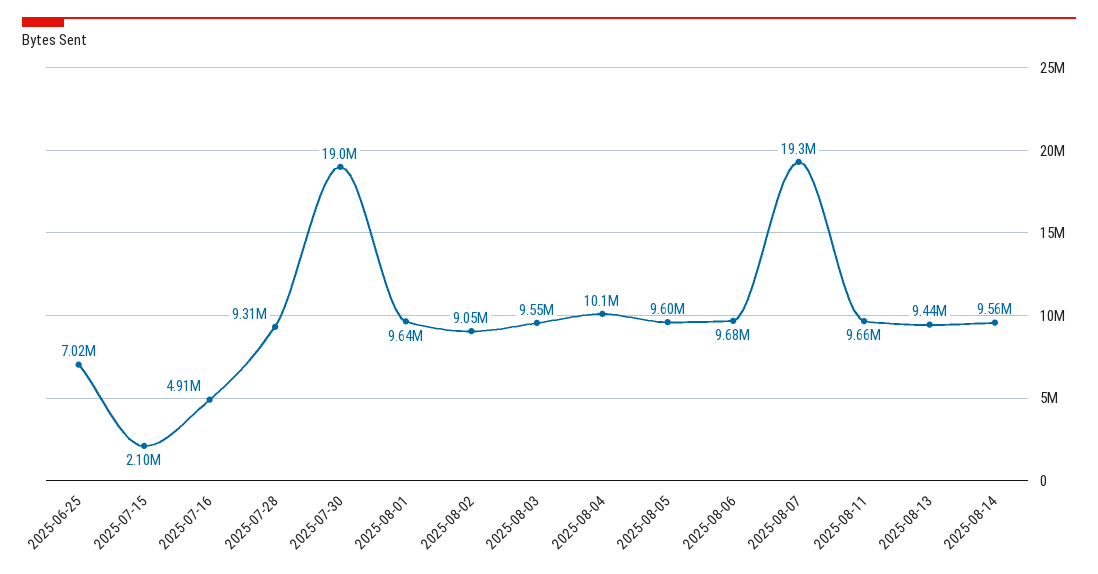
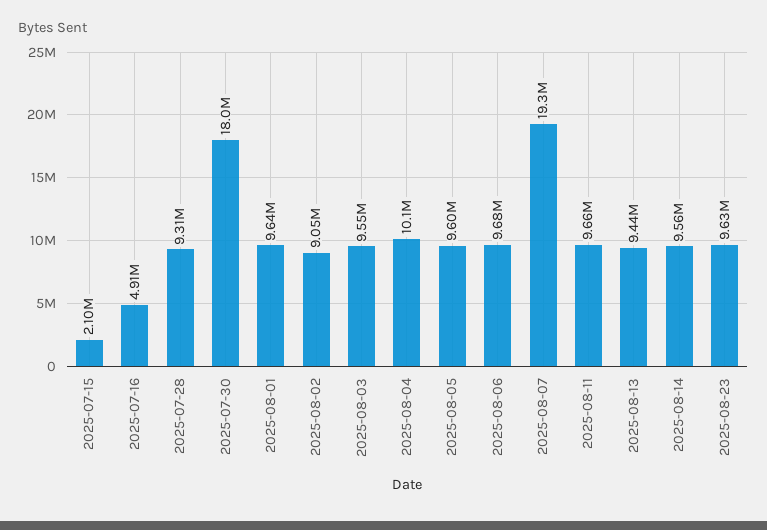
2025-06-25: 7020000 -> none
2025-07-30: 19000000 -> 18000000
2025-08-23: none -> 9630000

